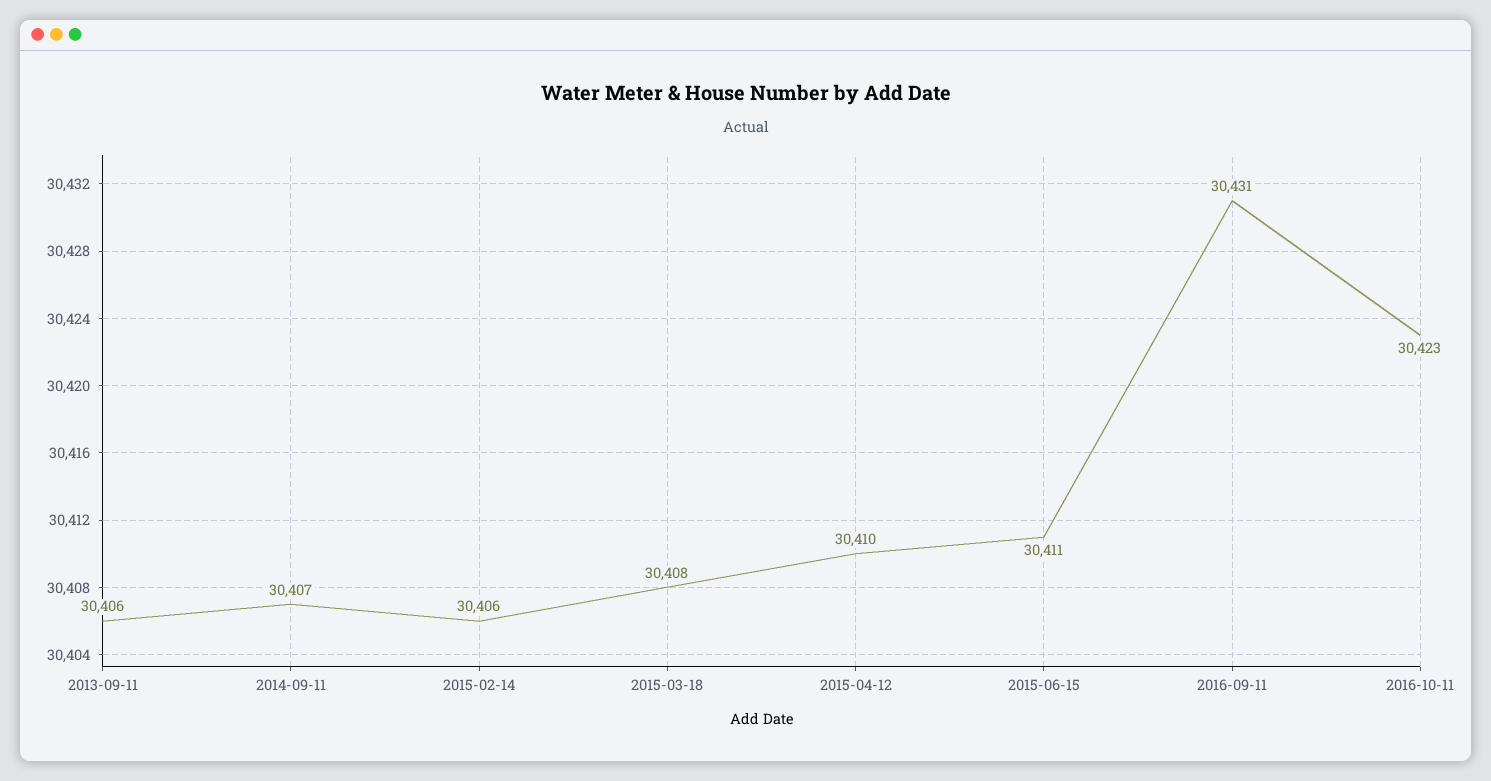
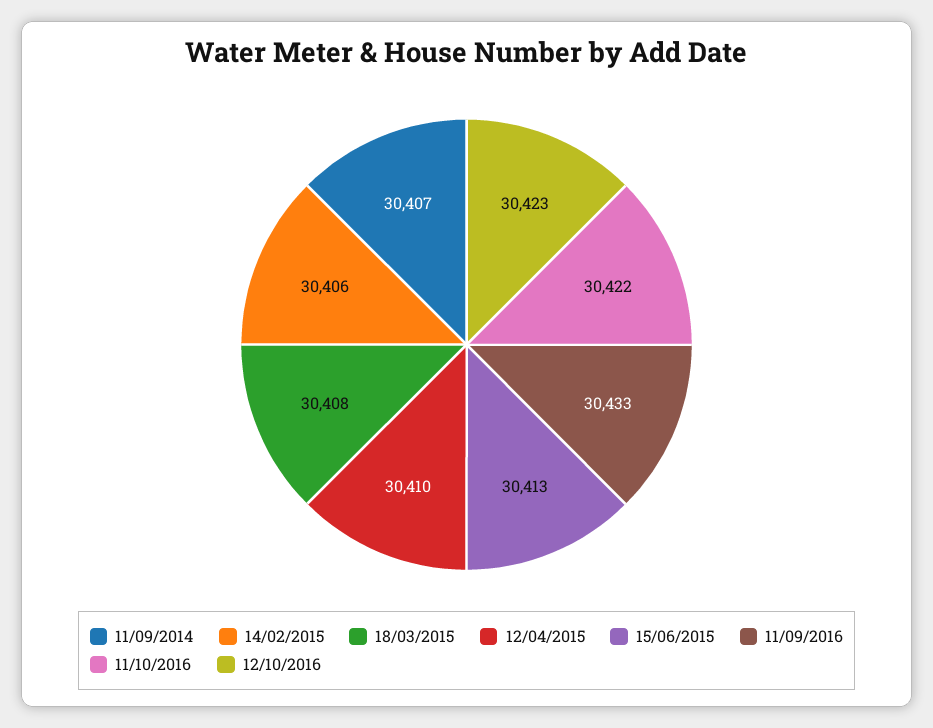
2013-09-11: 30406 -> none
2015-06-15: 30411 -> 30413
2016-09-11: 30431 -> 30433
2016-10-11: 30423 -> 30422
12/10/2016: none -> 30423

